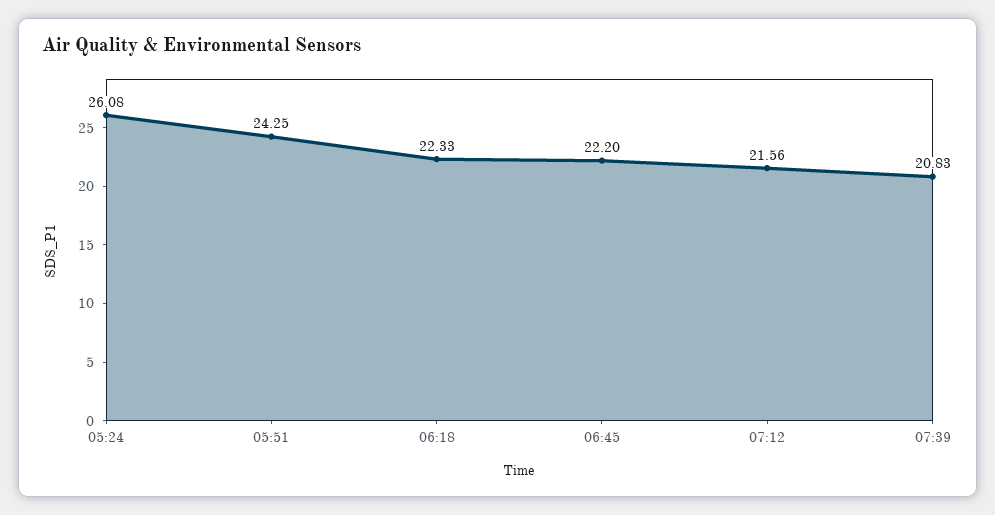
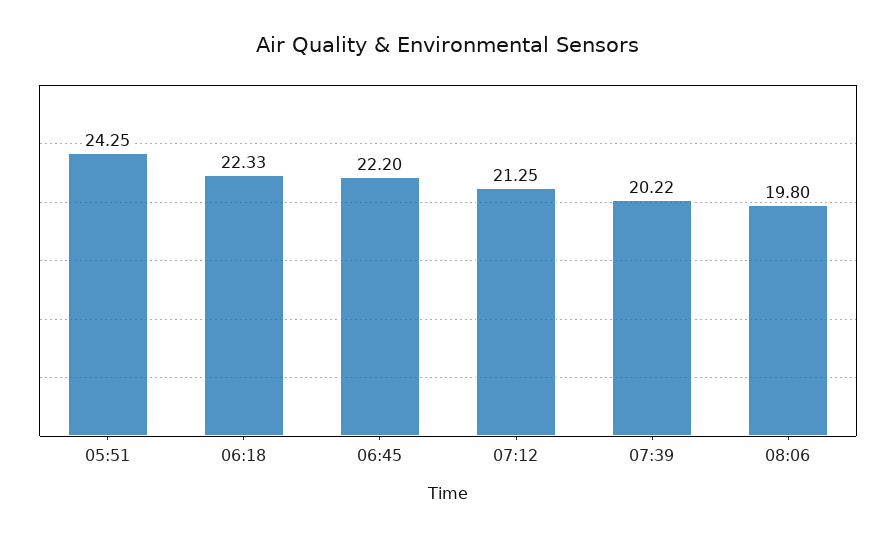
05:24: 26.08 -> none
07:12: 21.56 -> 21.25
07:39: 20.83 -> 20.22
08:06: none -> 19.8

